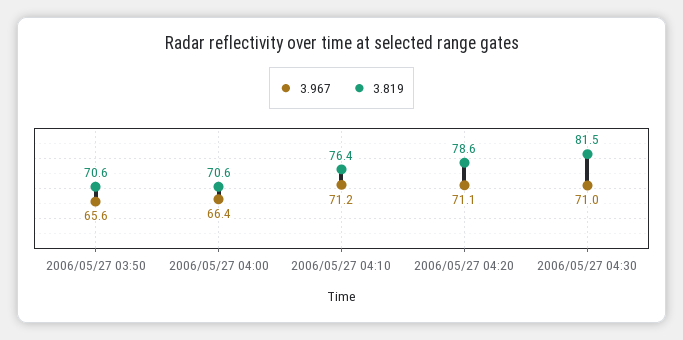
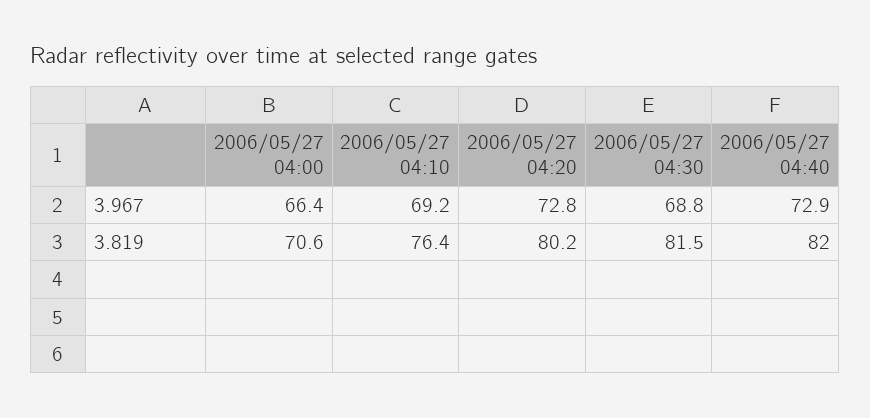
3.967, 2006/05/27 03:50: 65.6 -> none
3.819, 2006/05/27 03:50: 70.6 -> none
3.967, 2006/05/27 04:10: 71.2 -> 69.2
3.967, 2006/05/27 04:20: 71.1 -> 72.8
3.819, 2006/05/27 04:20: 78.6 -> 80.2
3.967, 2006/05/27 04:30: 71 -> 68.8
3.967, 2006/05/27 04:40: none -> 72.9
3.819, 2006/05/27 04:40: none -> 82

